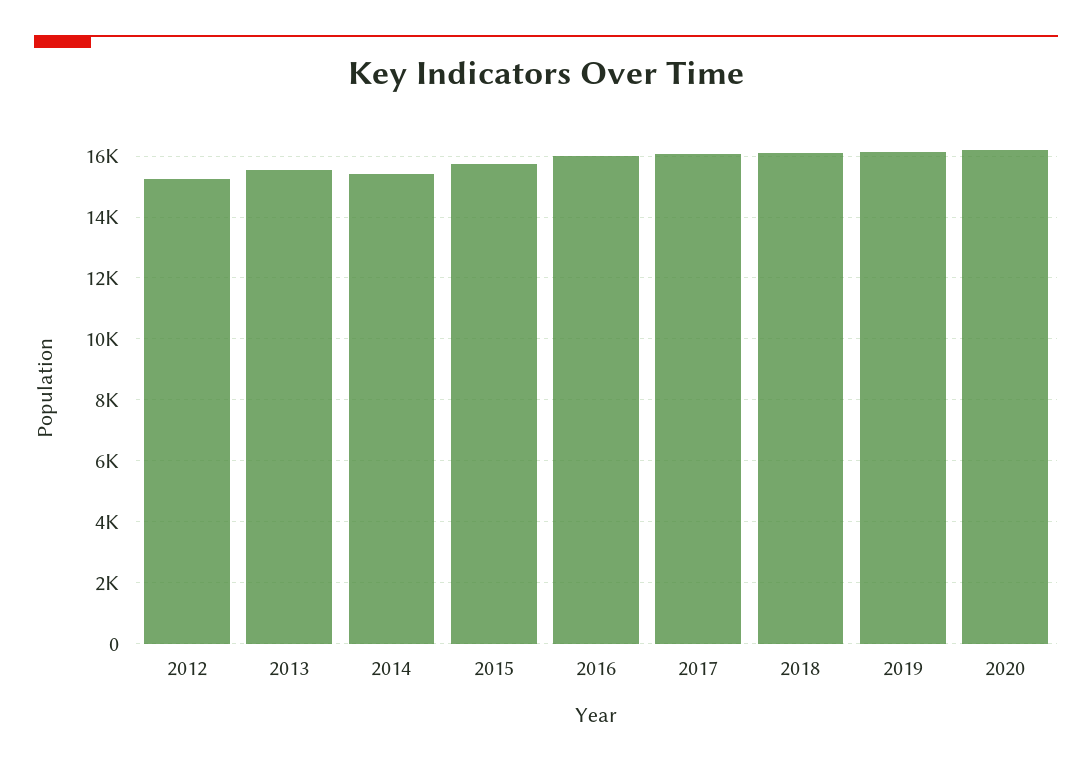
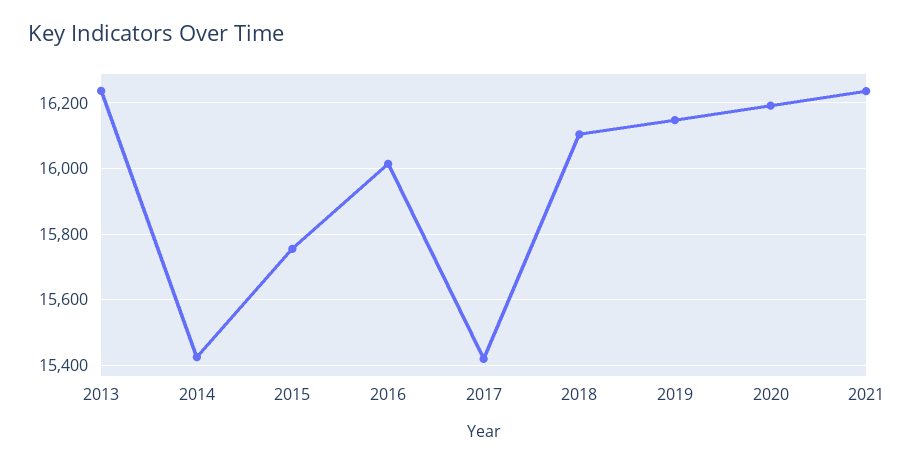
2012: 15200 -> none
2013: 15600 -> 16240
2017: 16000 -> 15420
2021: none -> 16240

